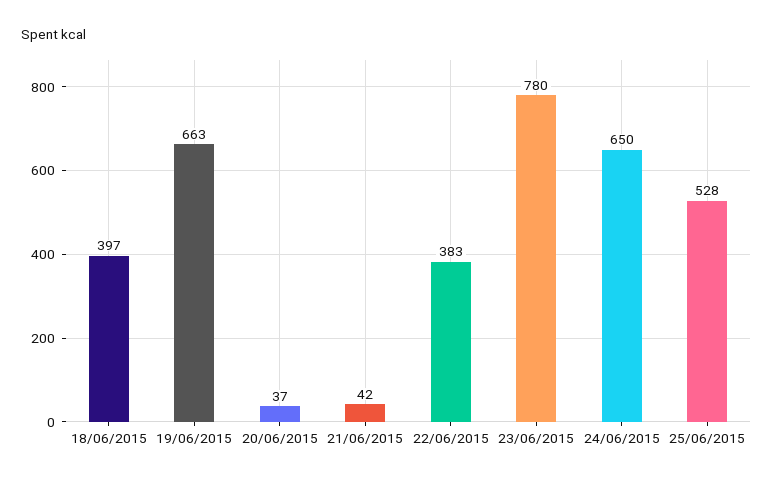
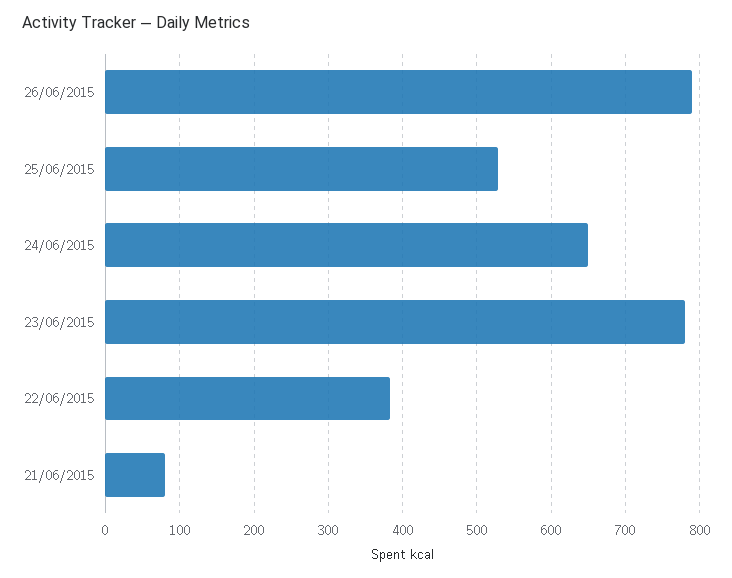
18/06/2015: 397 -> none
19/06/2015: 663 -> none
20/06/2015: 37 -> none
21/06/2015: 42 -> 80
26/06/2015: none -> 790

